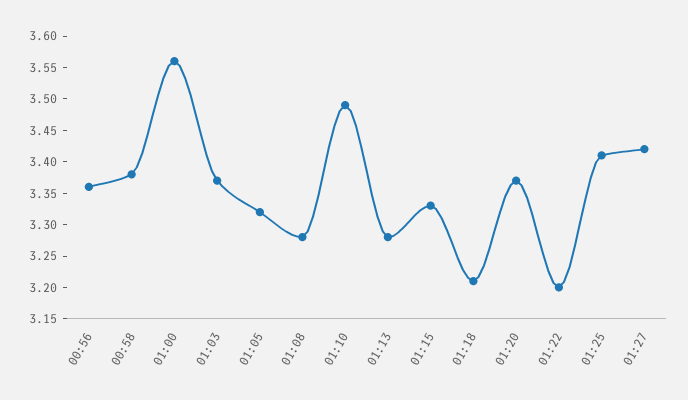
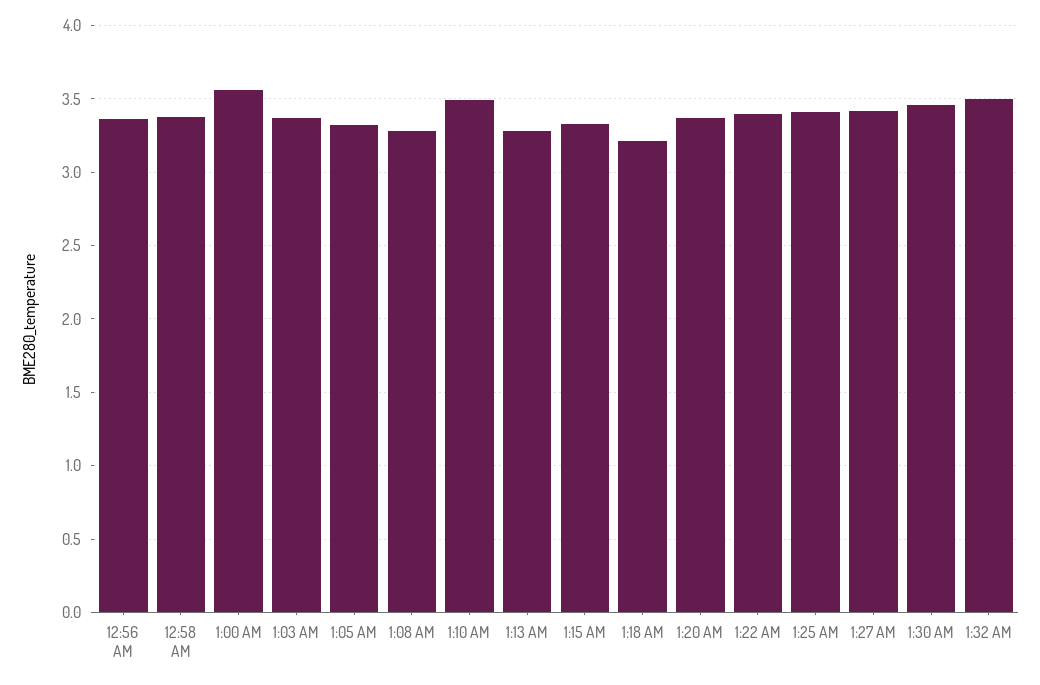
01:22: 3.2 -> 3.4
1:30 AM: none -> 3.45
1:32 AM: none -> 3.5

